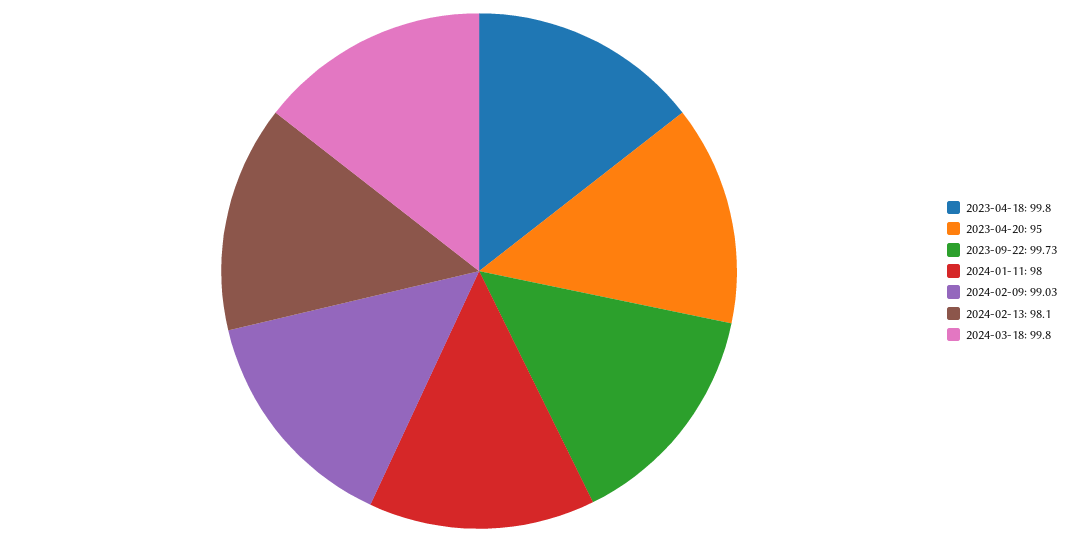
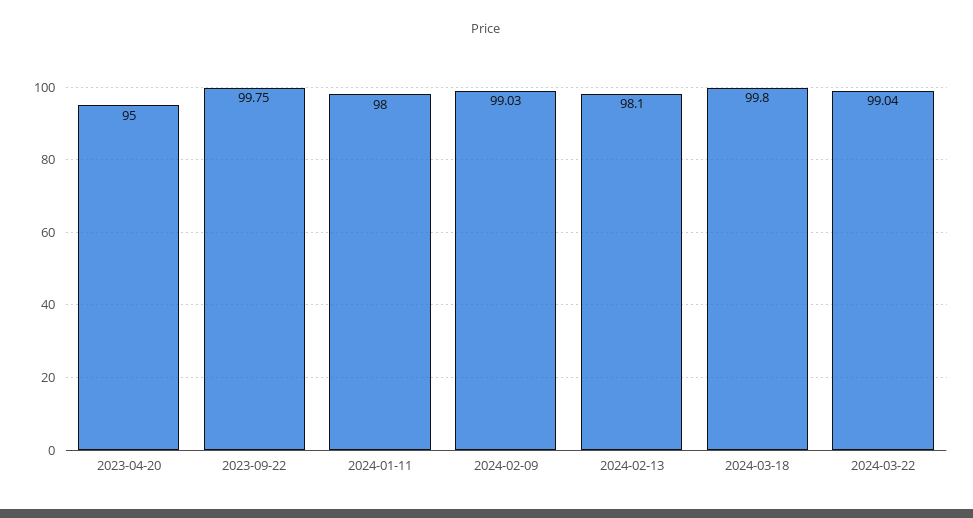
2023-04-18: 99.8 -> none
2023-09-22: 99.73 -> 99.75
2024-03-22: none -> 99.04

